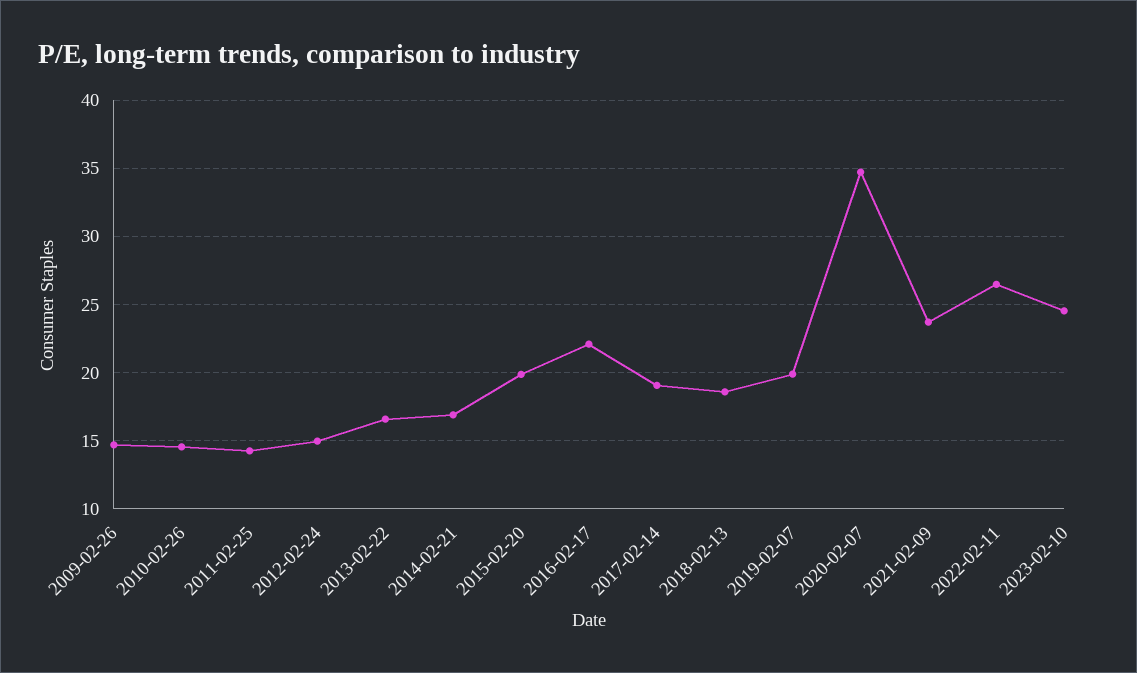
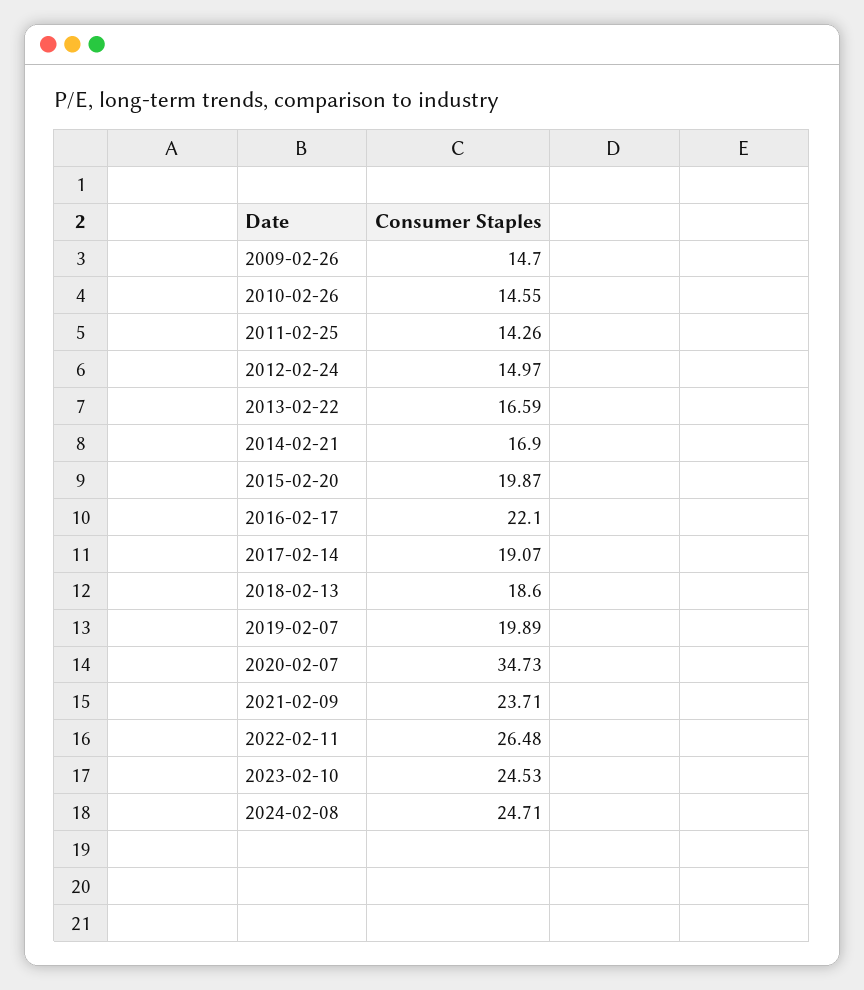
2024-02-08: none -> 24.71

